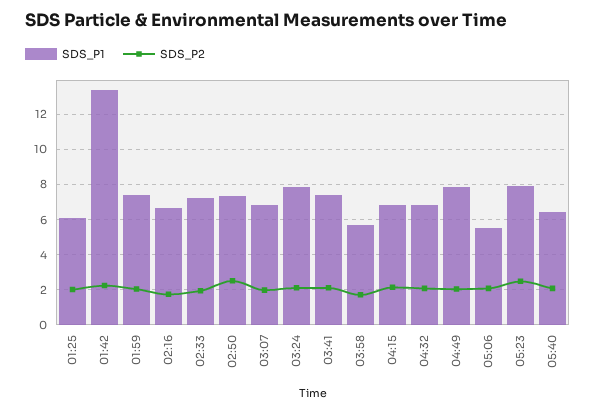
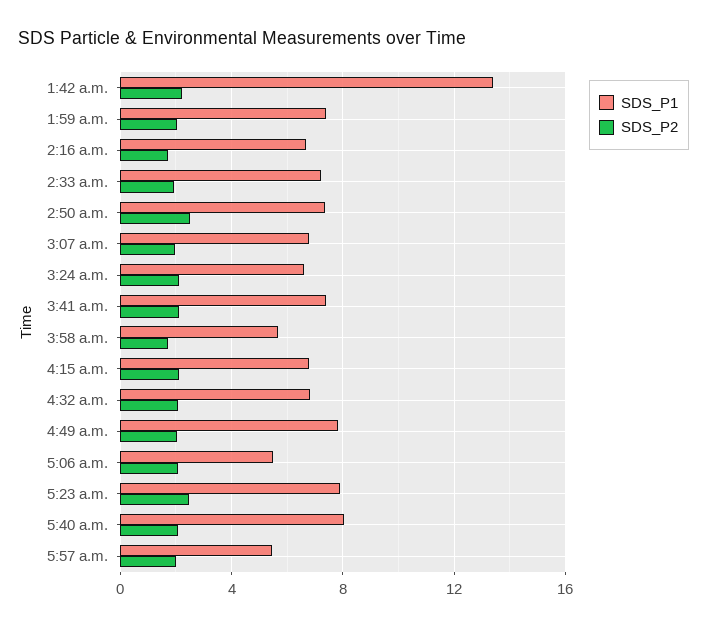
SDS_P1, 01:25: 6 -> none
SDS_P2, 01:25: 2 -> none
SDS_P1, 03:24: 8 -> 6.5
SDS_P1, 05:40: 6.5 -> 8
SDS_P1, 5:57 a.m.: none -> 5.5
SDS_P2, 5:57 a.m.: none -> 2

